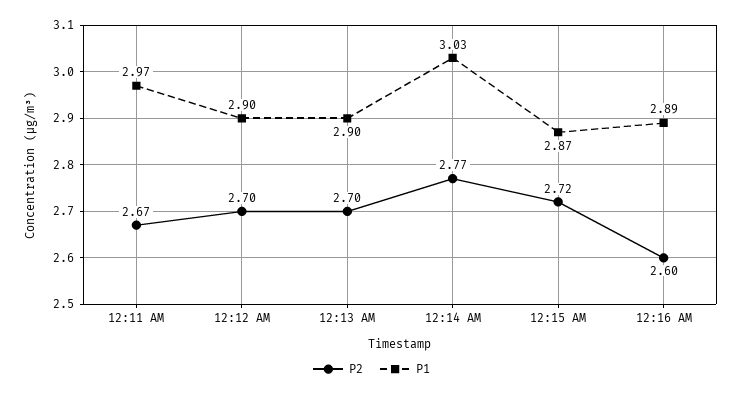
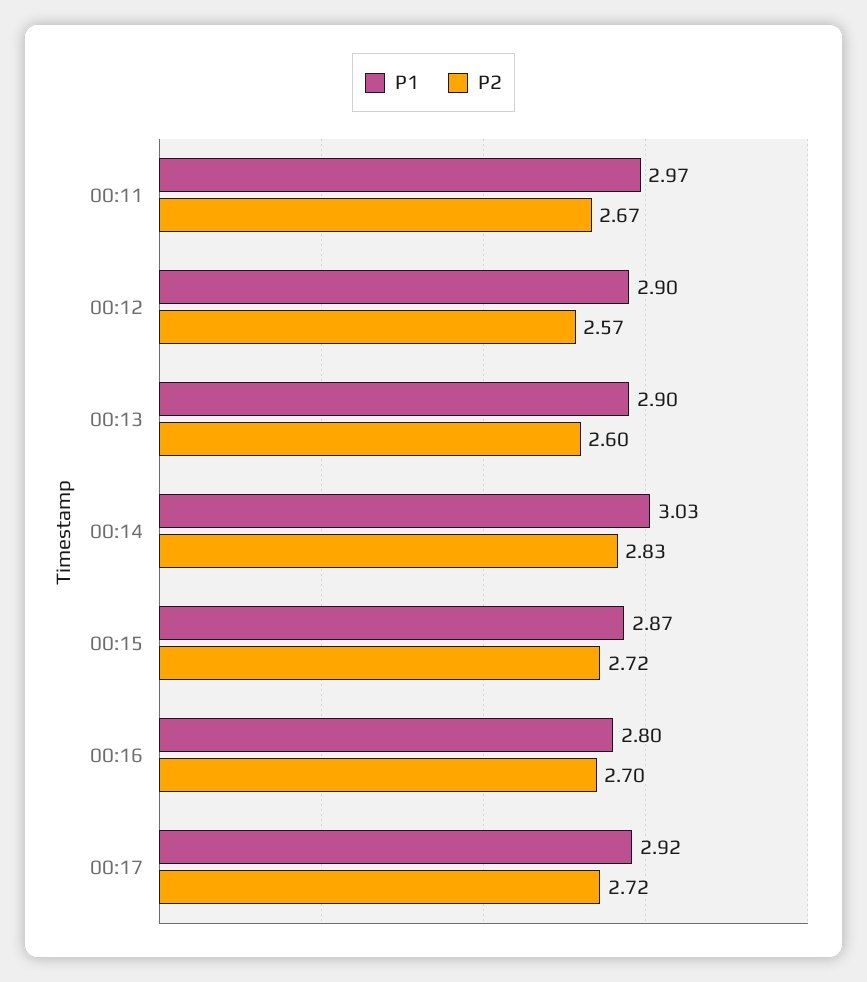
P2, 12:12 AM: 2.7 -> 2.57
P2, 12:13 AM: 2.7 -> 2.6
P2, 12:14 AM: 2.77 -> 2.83
P2, 12:16 AM: 2.6 -> 2.7
P1, 12:16 AM: 2.89 -> 2.8
P1, 00:17: none -> 2.92
P2, 00:17: none -> 2.72

